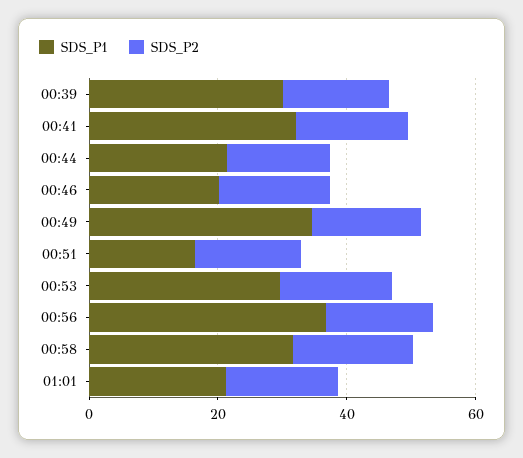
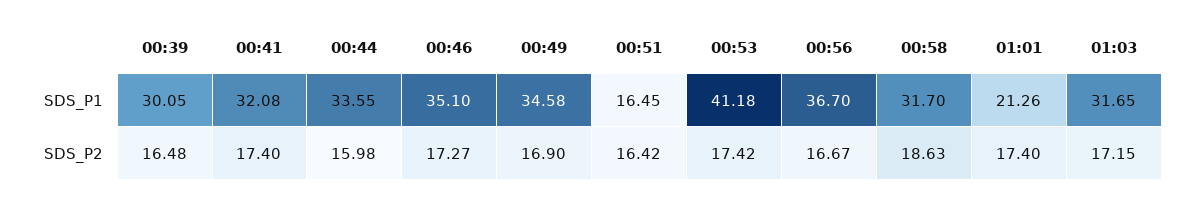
SDS_P1, 00:44: 20 -> 33.55
SDS_P1, 00:46: 20 -> 35.1
SDS_P1, 00:53: 30 -> 41.18
SDS_P1, 01:03: none -> 31.65
SDS_P2, 01:03: none -> 17.15

